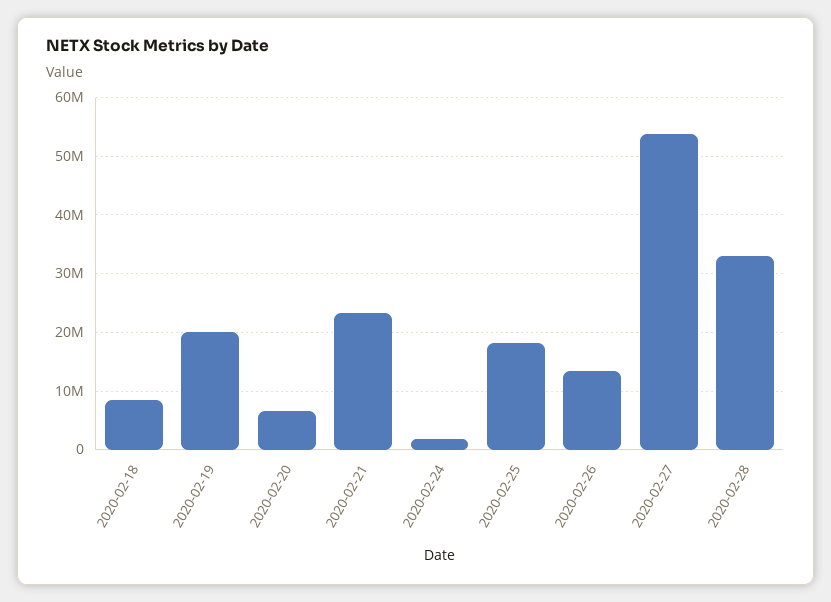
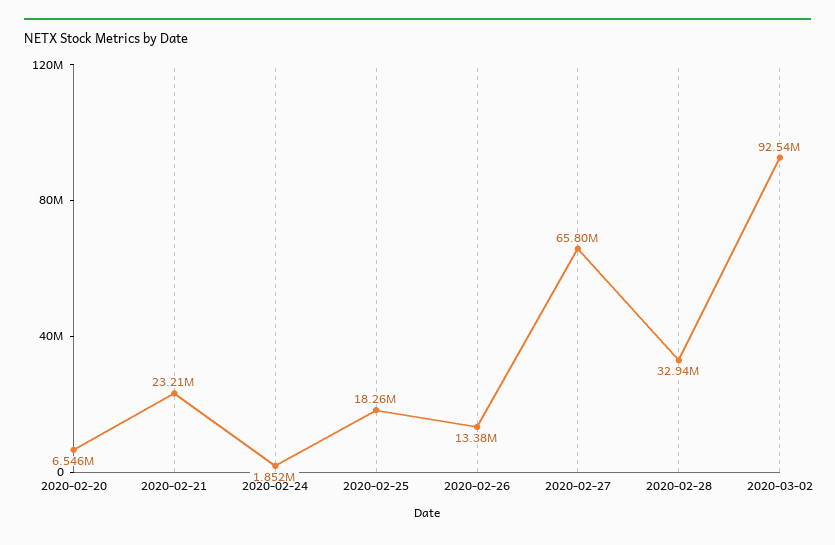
2020-02-18: 8000000 -> none
2020-02-19: 20000000 -> none
2020-02-27: 54000000 -> 65800000
2020-03-02: none -> 92540000

